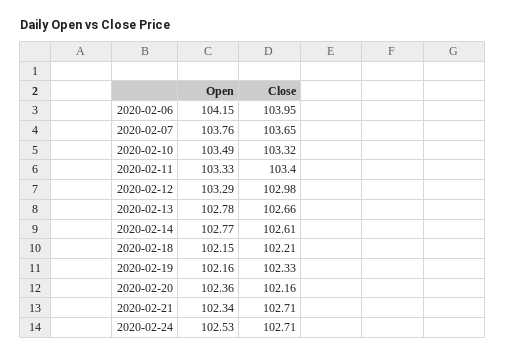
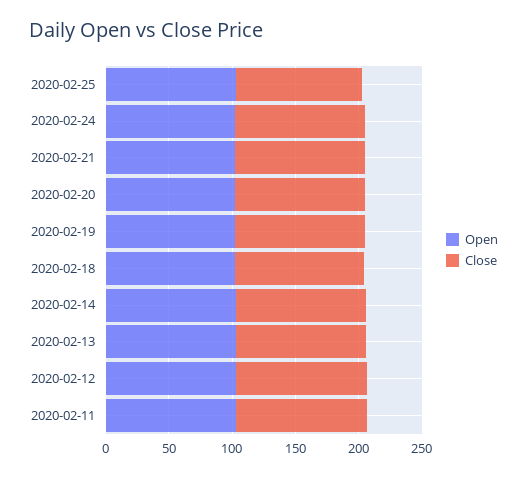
Open, 2020-02-06: 104.15 -> none
Close, 2020-02-06: 103.95 -> none
Open, 2020-02-07: 103.76 -> none
Close, 2020-02-07: 103.65 -> none
Open, 2020-02-10: 103.49 -> none
Close, 2020-02-10: 103.32 -> none
Open, 2020-02-25: none -> 100
Close, 2020-02-25: none -> 100

